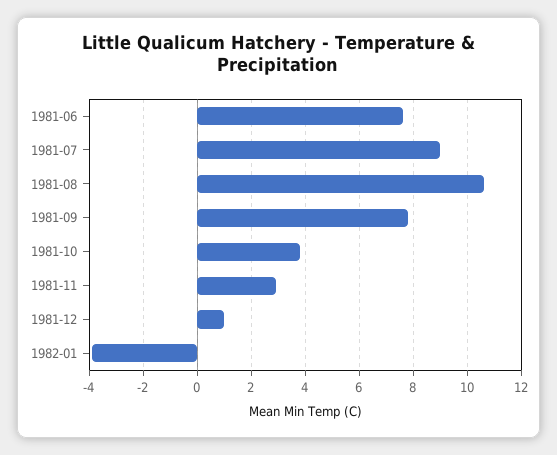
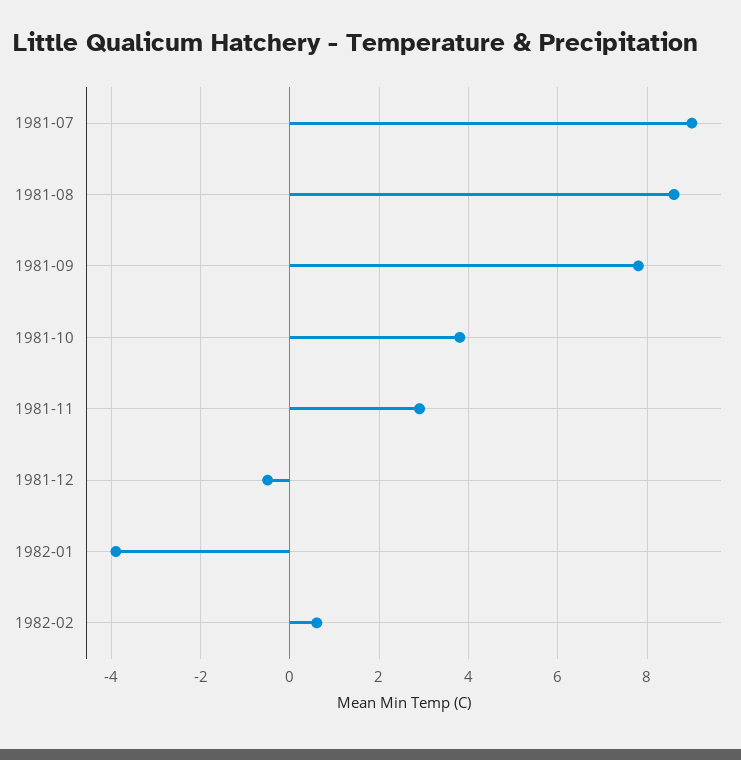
1981-06: 7.5 -> none
1981-08: 10.5 -> 8.5
1981-12: 1 -> -0.5
1982-02: none -> 0.5

